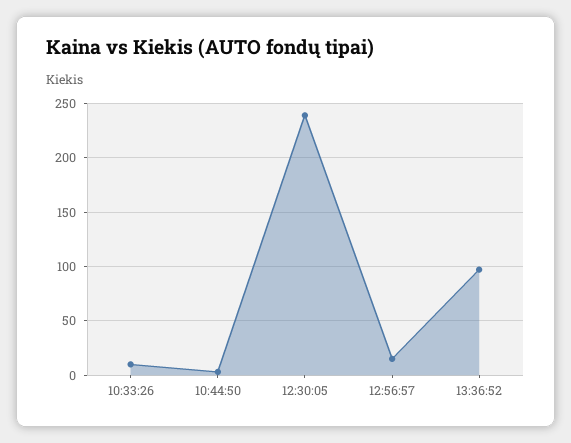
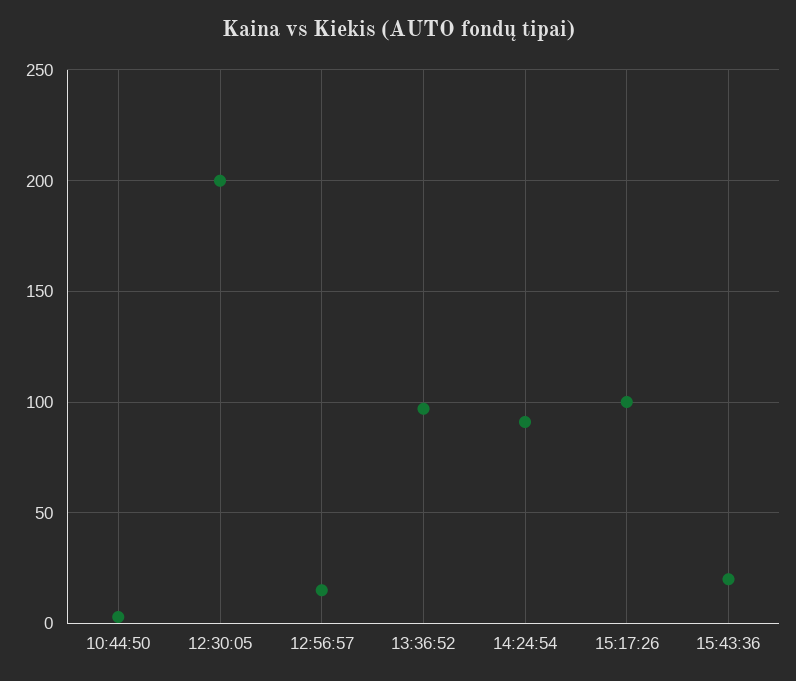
10:33:26: 10 -> none
12:30:05: 240 -> 200
14:24:54: none -> 90
15:17:26: none -> 100
15:43:36: none -> 20

